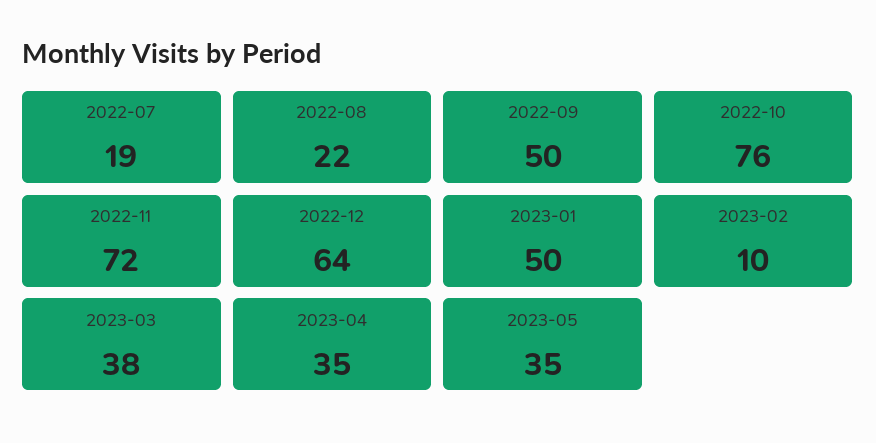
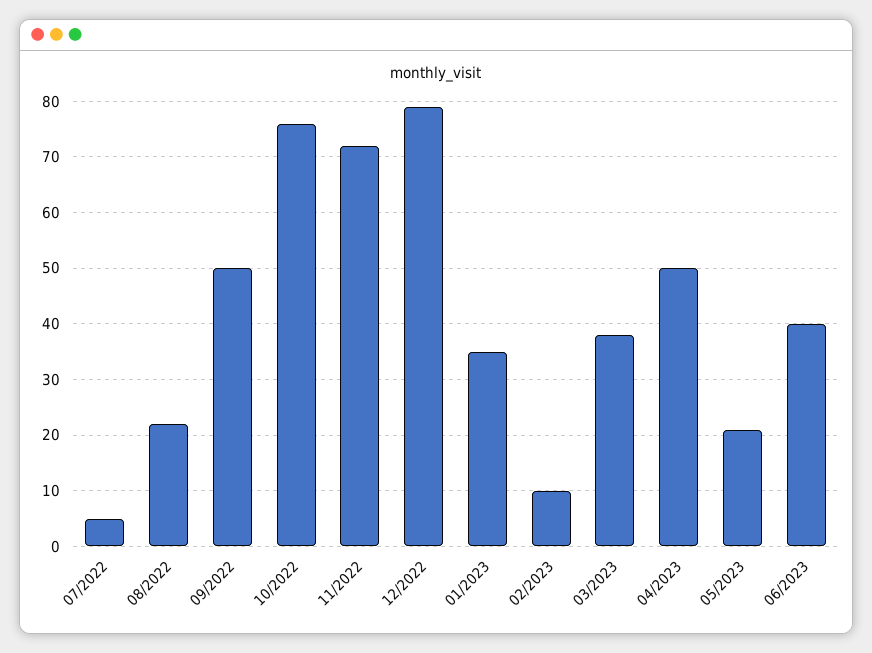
2022-07: 19 -> 5
2022-12: 64 -> 80
2023-01: 50 -> 35
2023-04: 35 -> 50
2023-05: 35 -> 20
06/2023: none -> 40

